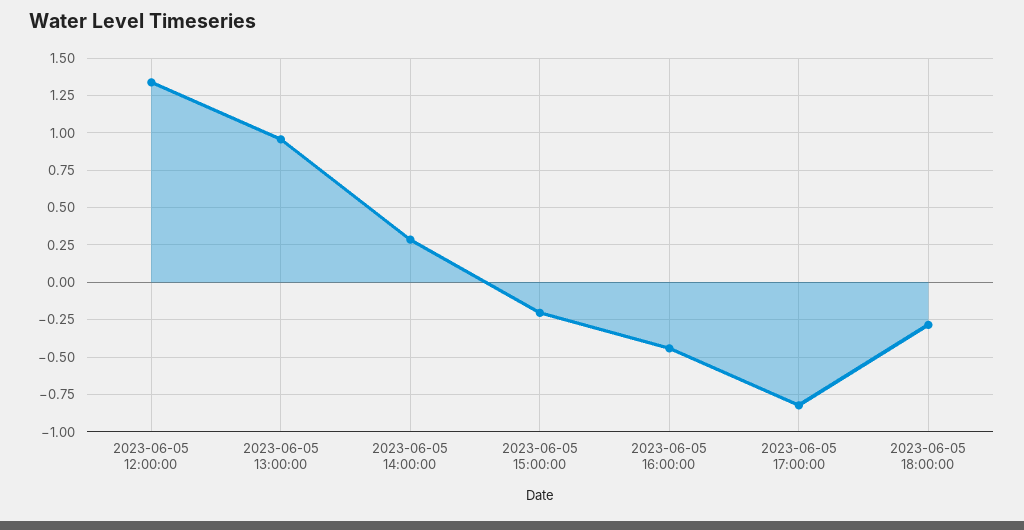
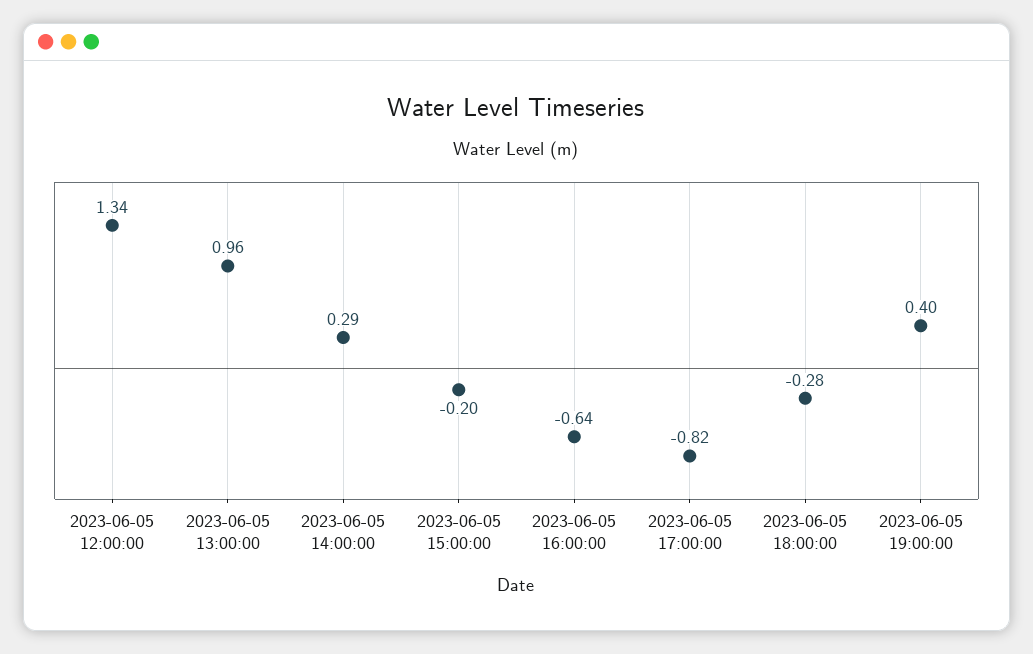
2023-06-05 16:00:00: -0.45 -> -0.64
2023-06-05 19:00:00: none -> 0.4

